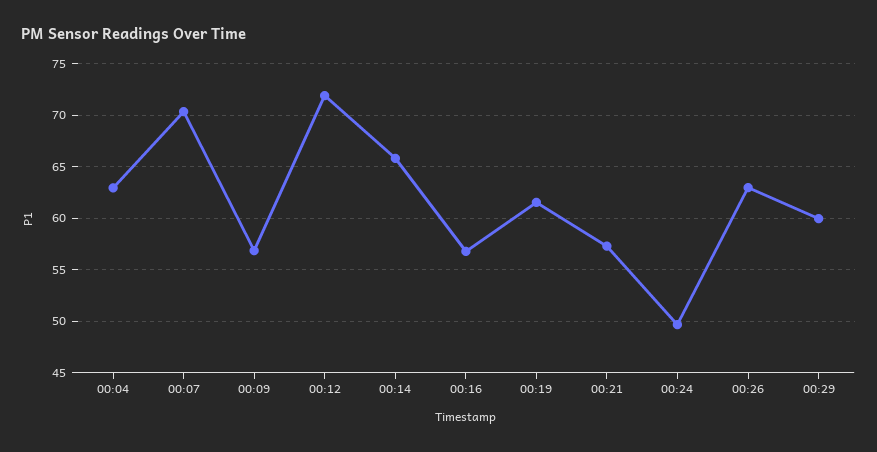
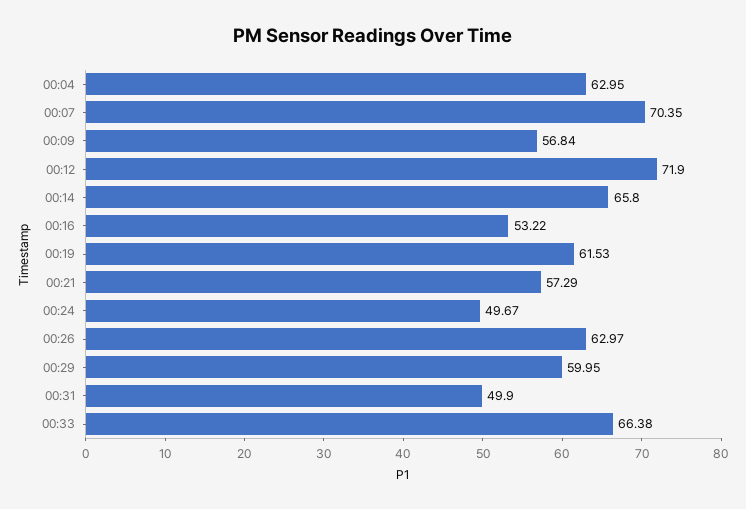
00:16: 57 -> 53.22
00:31: none -> 49.9
00:33: none -> 66.38

